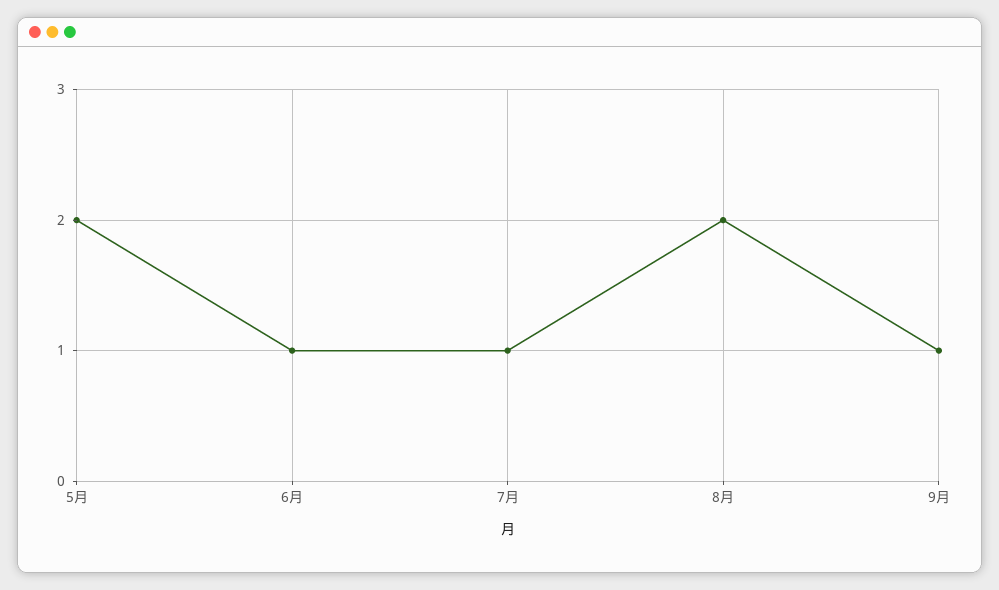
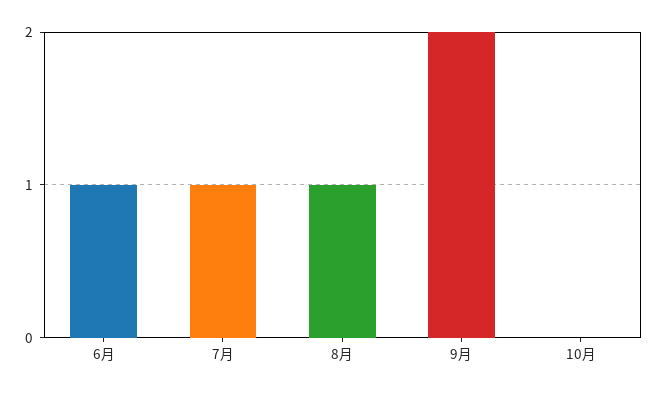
5月: 2 -> none
8月: 2 -> 1
9月: 1 -> 2
10月: none -> 0

